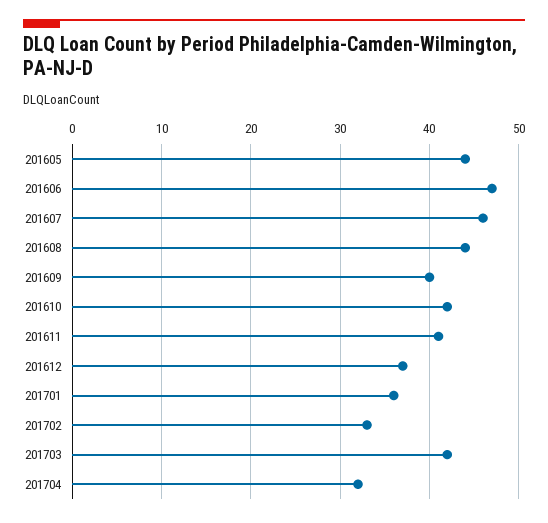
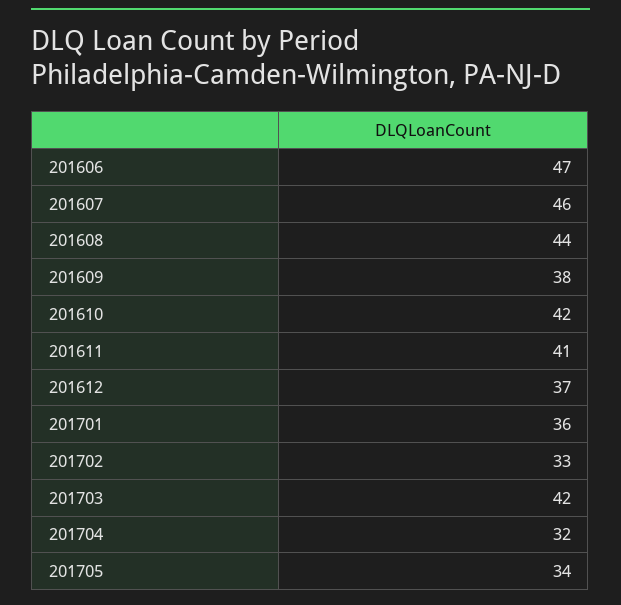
201605: 44 -> none
201609: 40 -> 38
201705: none -> 34

